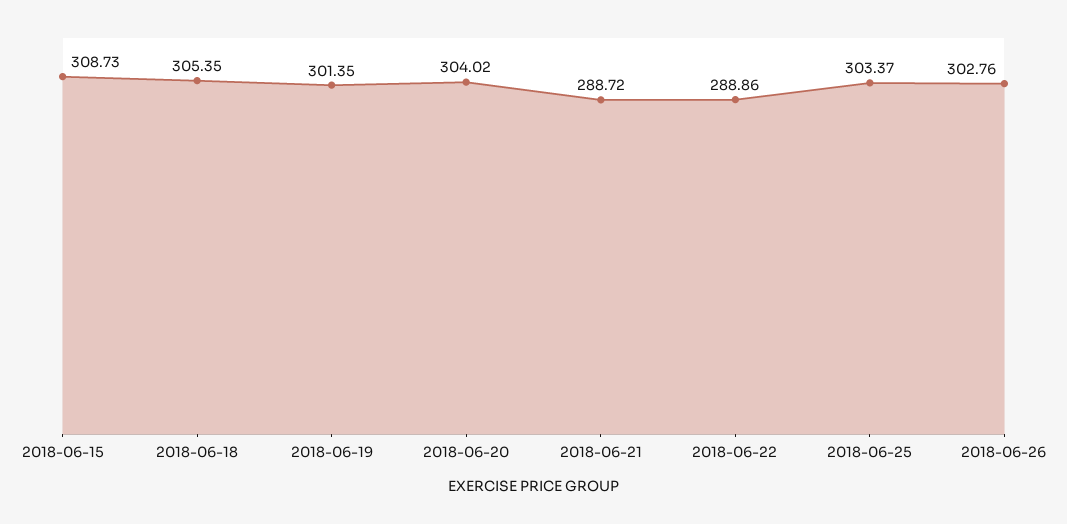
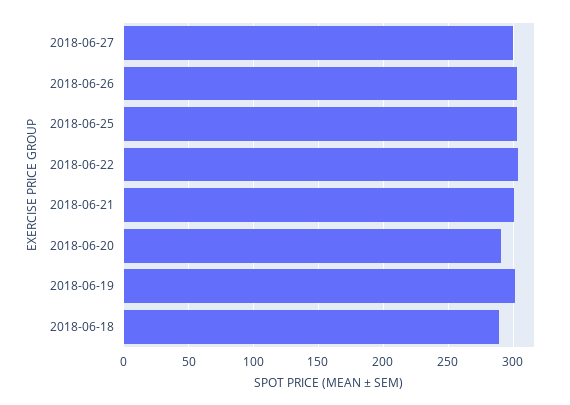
2018-06-15: 308.73 -> none
2018-06-18: 305.35 -> 290
2018-06-20: 304.02 -> 290
2018-06-21: 288.72 -> 300
2018-06-22: 288.86 -> 305
2018-06-27: none -> 300

